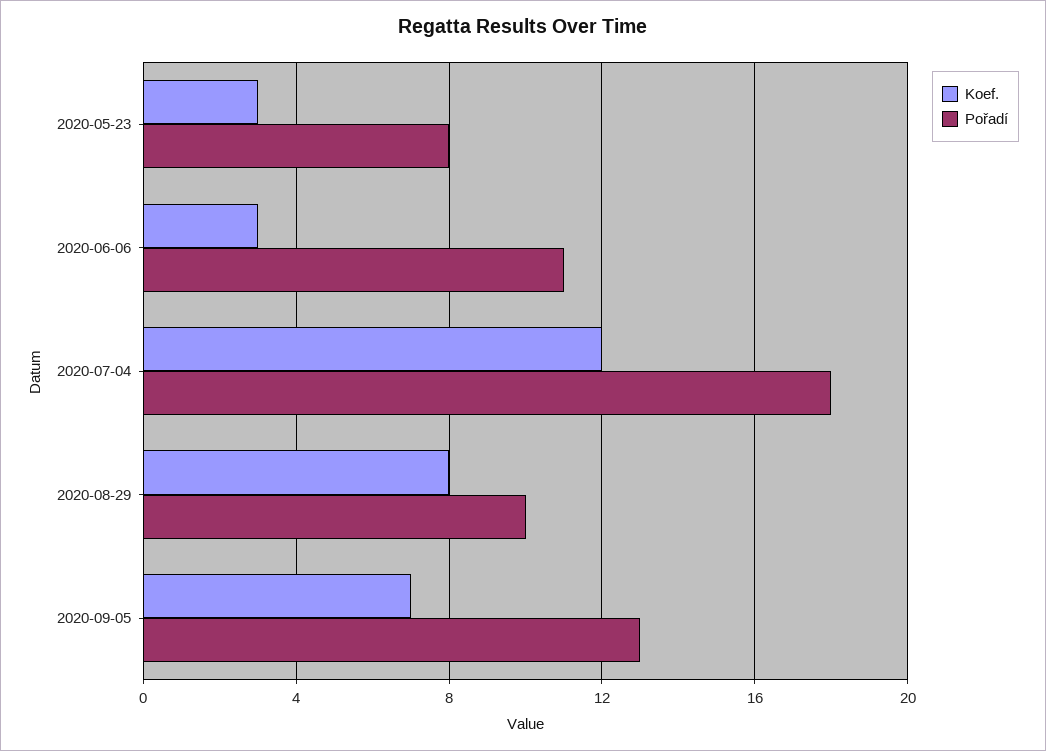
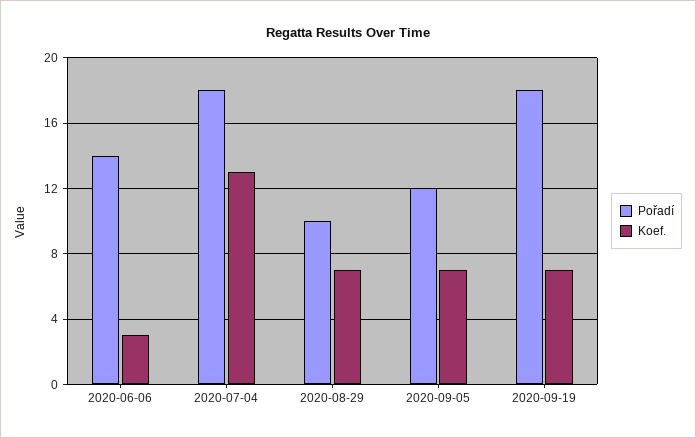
Koef., 2020-05-23: 3 -> none
Pořadí, 2020-05-23: 8 -> none
Pořadí, 2020-06-06: 11 -> 14
Koef., 2020-07-04: 12 -> 13
Koef., 2020-08-29: 8 -> 7
Pořadí, 2020-09-05: 13 -> 12
Pořadí, 2020-09-19: none -> 18
Koef., 2020-09-19: none -> 7

